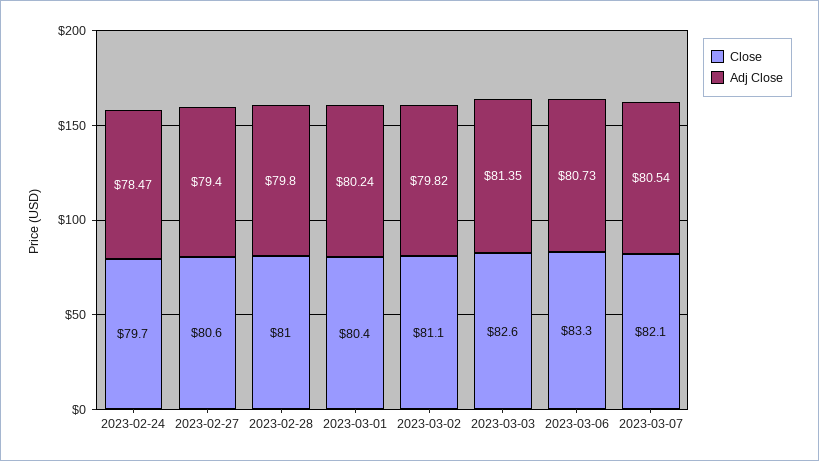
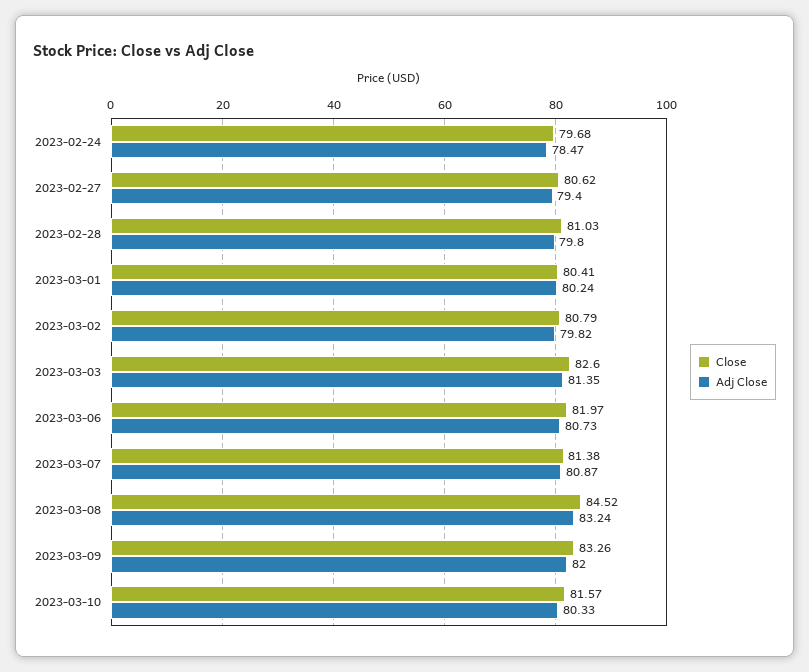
Close, 2023-03-02: 81.1 -> 80.79
Close, 2023-03-06: 83.3 -> 81.97
Close, 2023-03-07: 82.1 -> 81.38
Adj Close, 2023-03-07: 80.54 -> 80.87
Close, 2023-03-08: none -> 84.52
Adj Close, 2023-03-08: none -> 83.24
Close, 2023-03-09: none -> 83.26
Adj Close, 2023-03-09: none -> 82
Close, 2023-03-10: none -> 81.57
Adj Close, 2023-03-10: none -> 80.33

